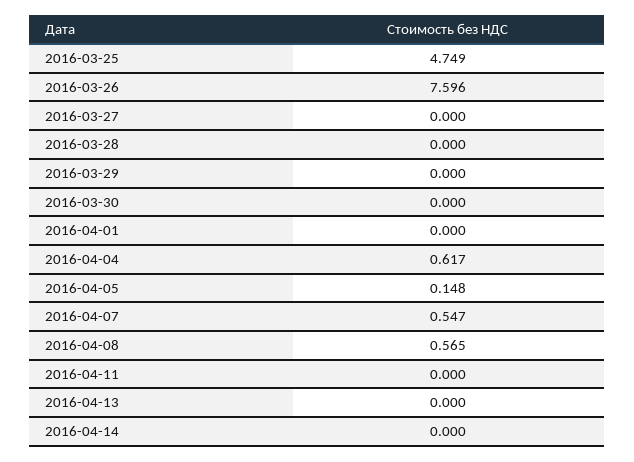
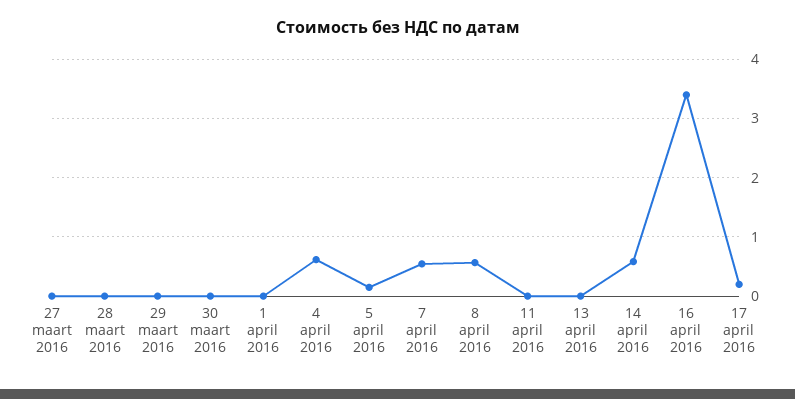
2016-03-25: 4.749 -> none
2016-03-26: 7.596 -> none
2016-04-14: 0 -> 0.6
16 april 2016: none -> 3.4
17 april 2016: none -> 0.2

